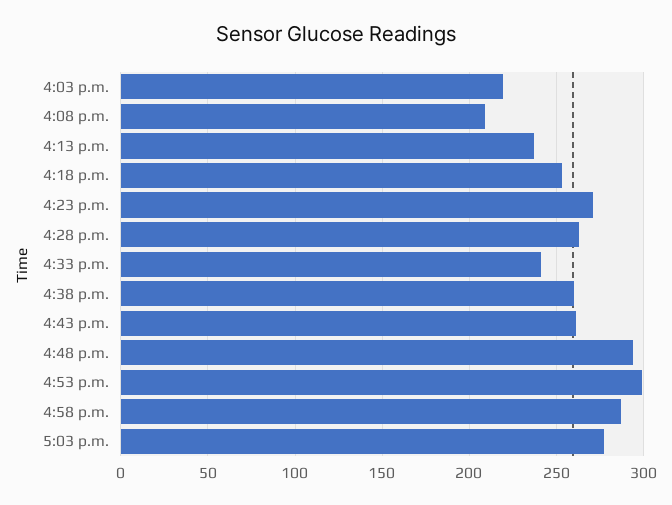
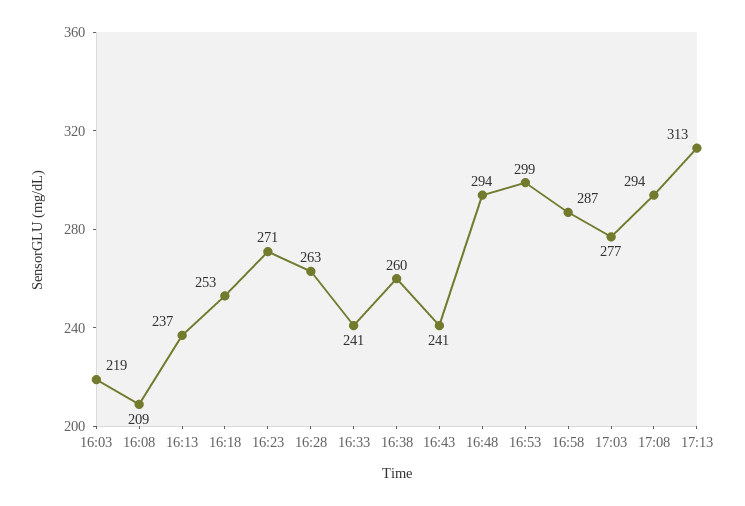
4:43 p.m.: 260 -> 241
17:08: none -> 294
17:13: none -> 313

